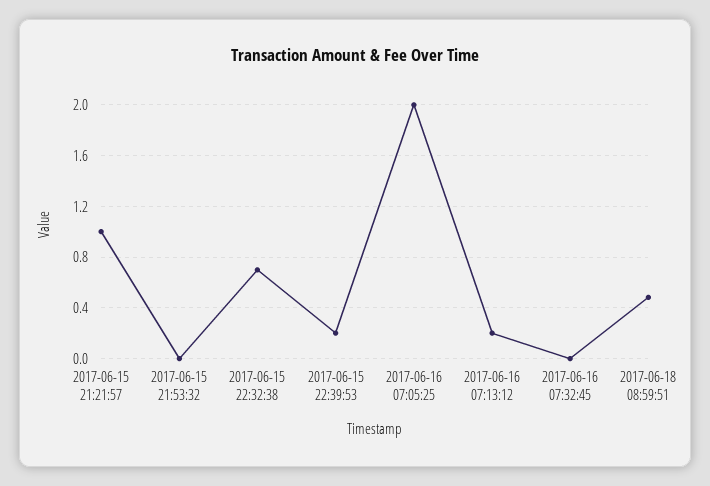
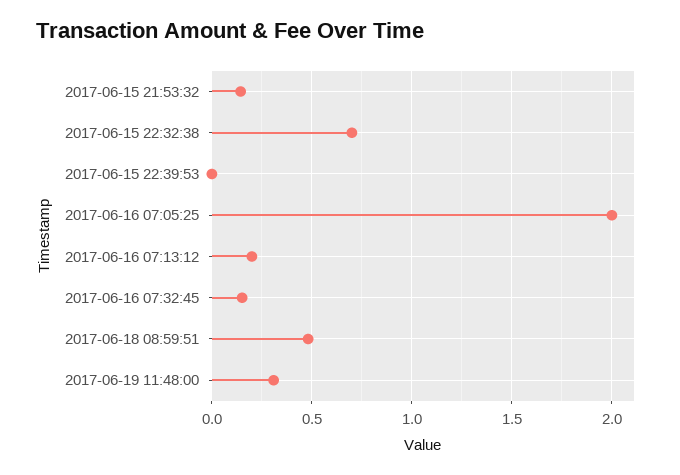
2017-06-15 21:21:57: 1 -> none
2017-06-15 21:53:32: 0 -> 0.15
2017-06-15 22:39:53: 0.2 -> 0
2017-06-16 07:32:45: 0 -> 0.15
2017-06-19 11:48:00: none -> 0.3

